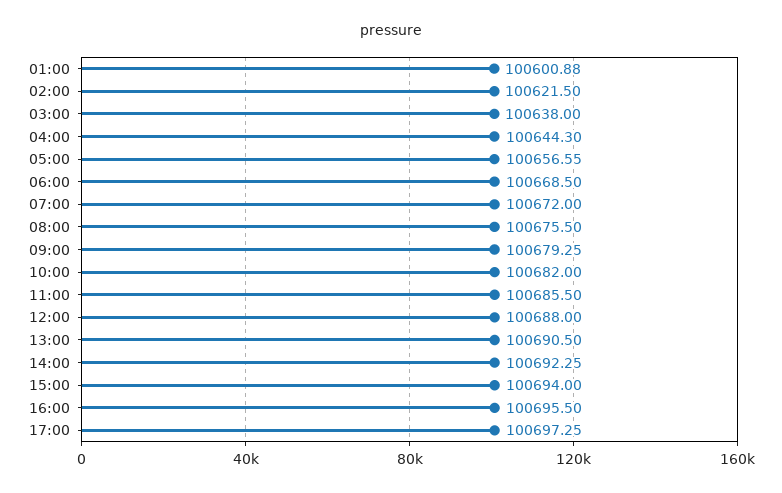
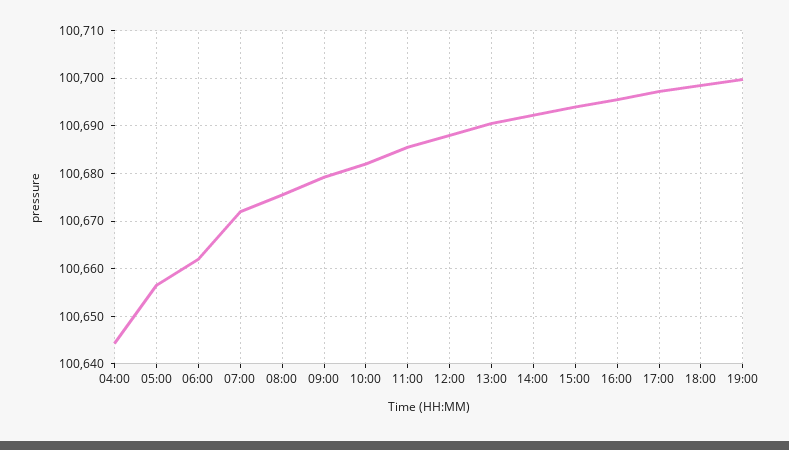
01:00: 100600.88 -> none
02:00: 100621.5 -> none
03:00: 100638 -> none
06:00: 100668.5 -> 100662
18:00: none -> 100698
19:00: none -> 100700

